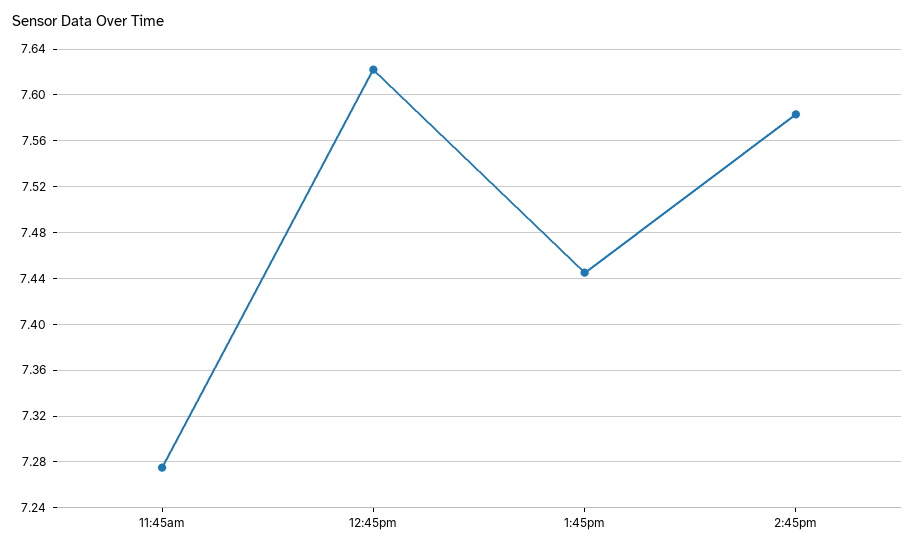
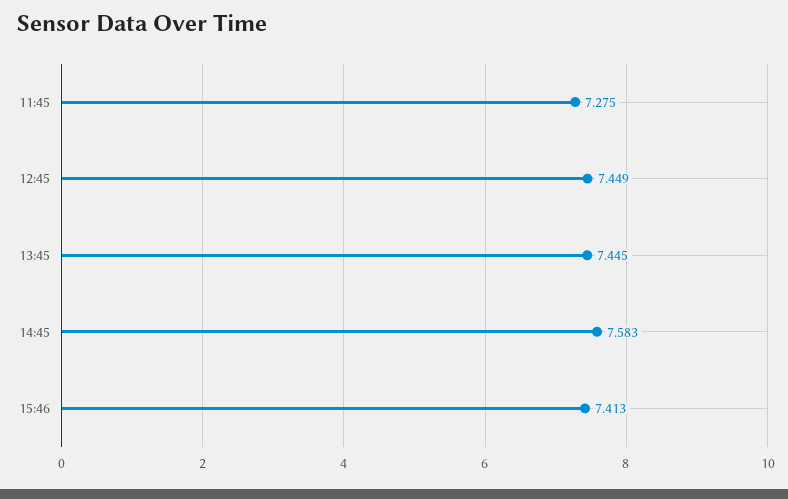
12:45pm: 7.62 -> 7.449
15:46: none -> 7.413

